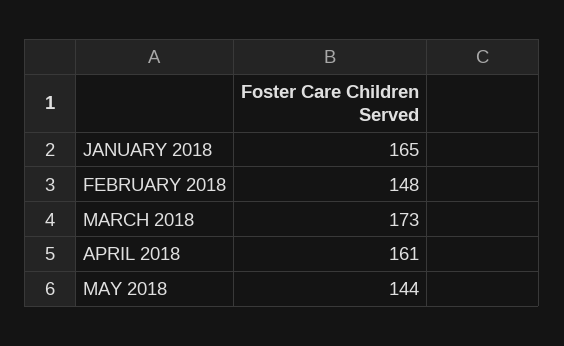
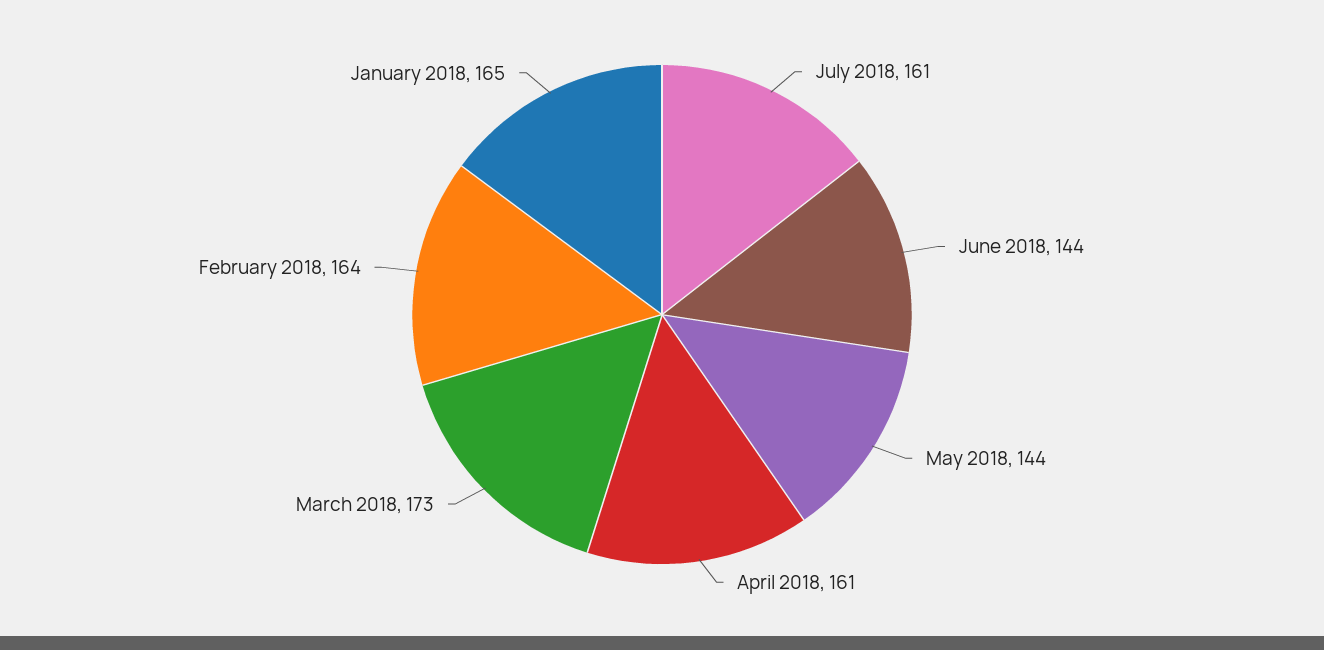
FEBRUARY 2018: 148 -> 164
July 2018: none -> 161
June 2018: none -> 144

